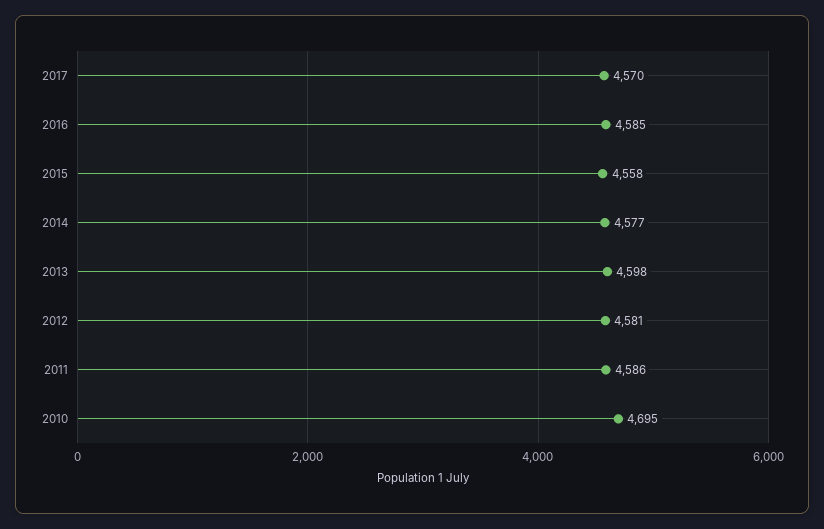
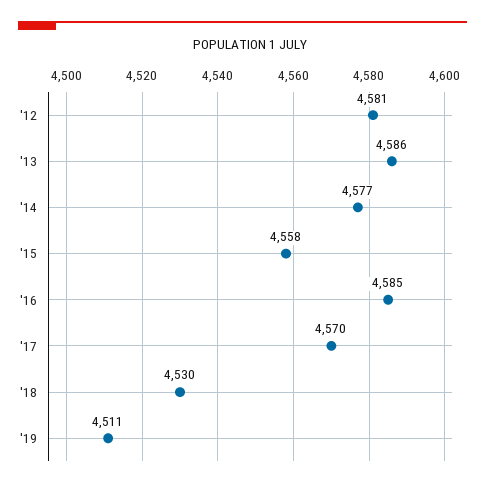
2013: 4598 -> 4586
2011: 4586 -> none
2010: 4695 -> none
'18: none -> 4530
'19: none -> 4511

